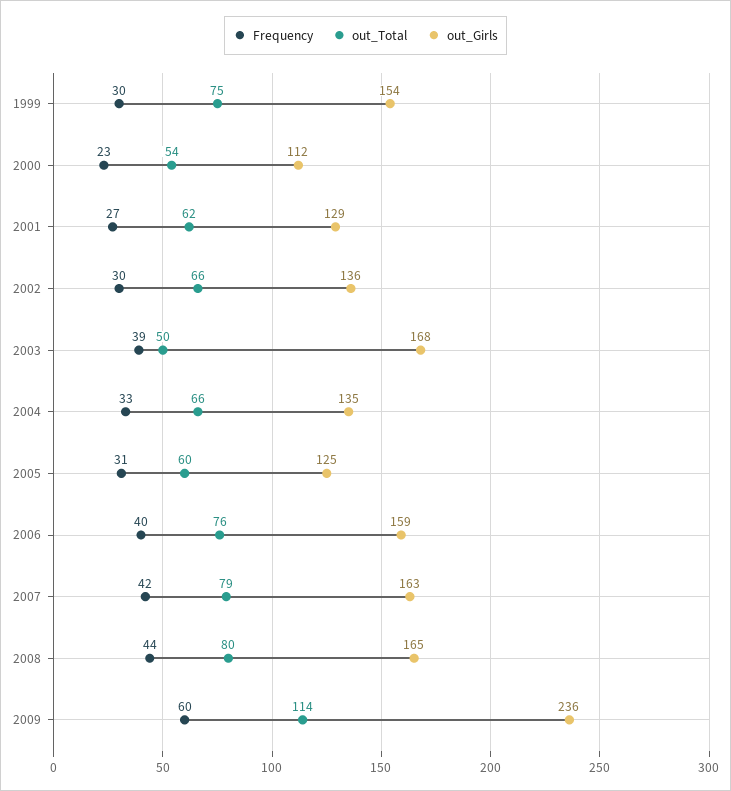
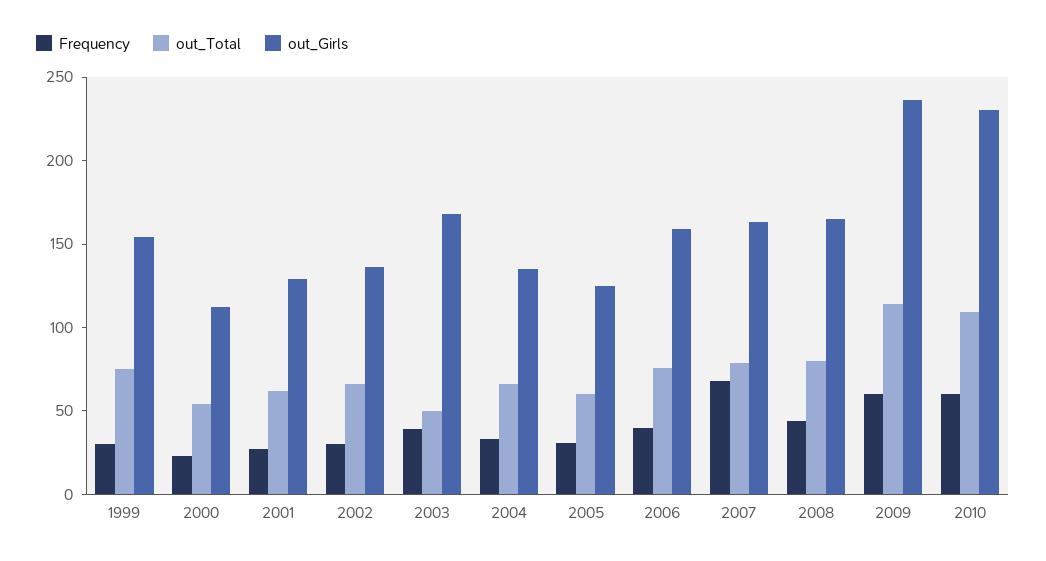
Frequency, 2007: 42 -> 70
Frequency, 2010: none -> 60
out_Total, 2010: none -> 110
out_Girls, 2010: none -> 230

